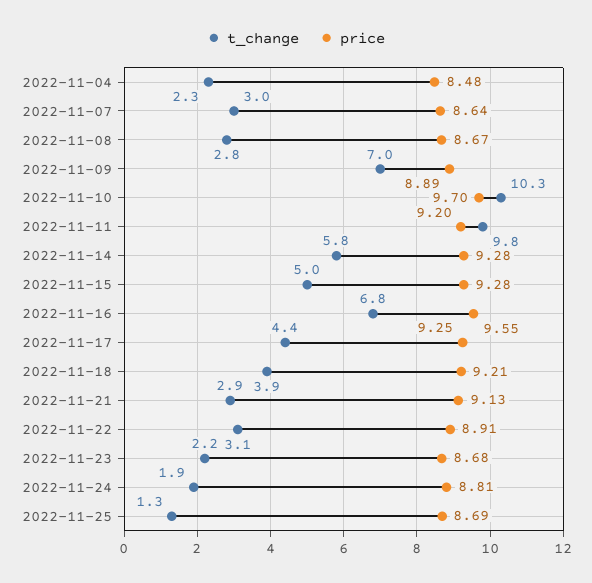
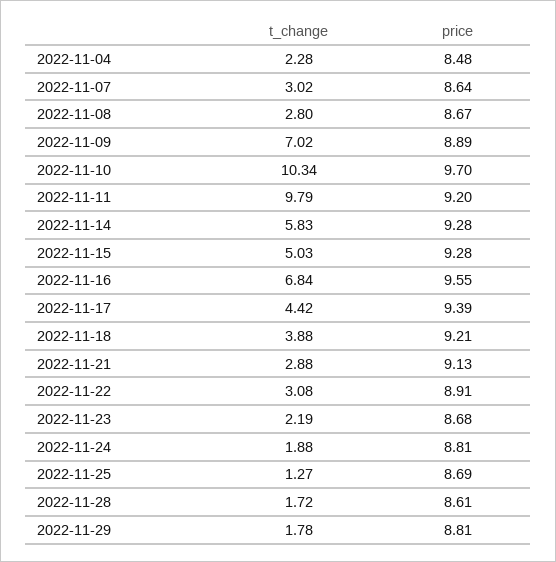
price, 2022-11-17: 9.25 -> 9.39
t_change, 2022-11-28: none -> 1.72
price, 2022-11-28: none -> 8.61
t_change, 2022-11-29: none -> 1.78
price, 2022-11-29: none -> 8.81

